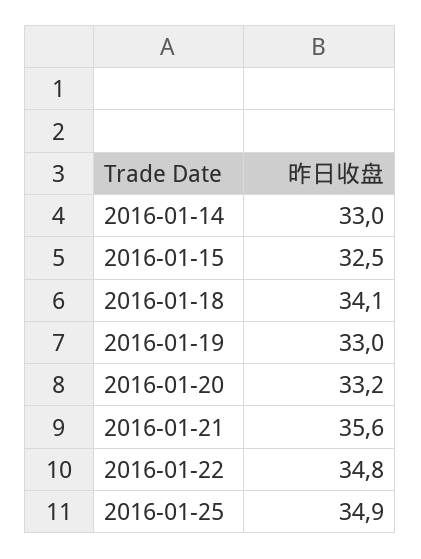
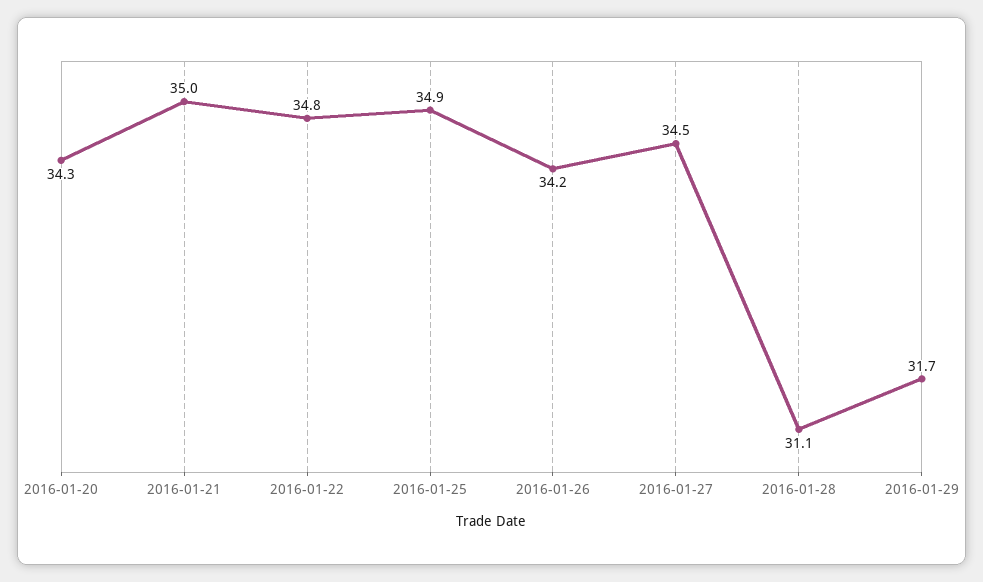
2016-01-14: 33 -> none
2016-01-15: 32.5 -> none
2016-01-18: 34.1 -> none
2016-01-19: 33 -> none
2016-01-20: 33.2 -> 34.3
2016-01-21: 35.6 -> 35
2016-01-26: none -> 34.2
2016-01-27: none -> 34.5
2016-01-28: none -> 31.1
2016-01-29: none -> 31.7

